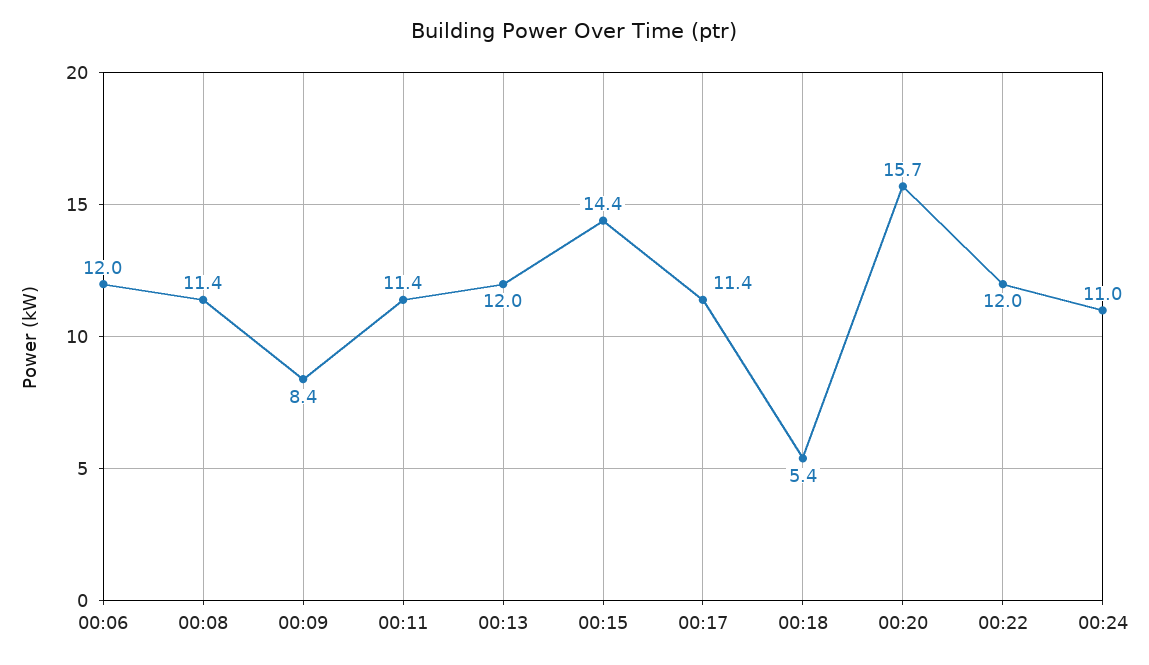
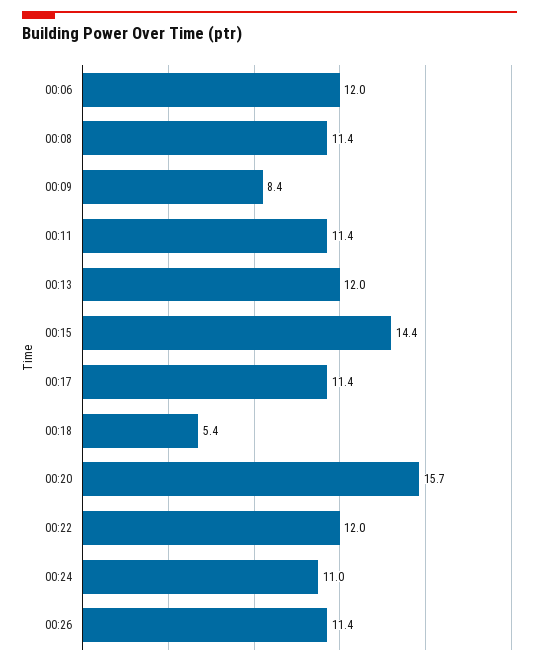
00:26: none -> 11.4

